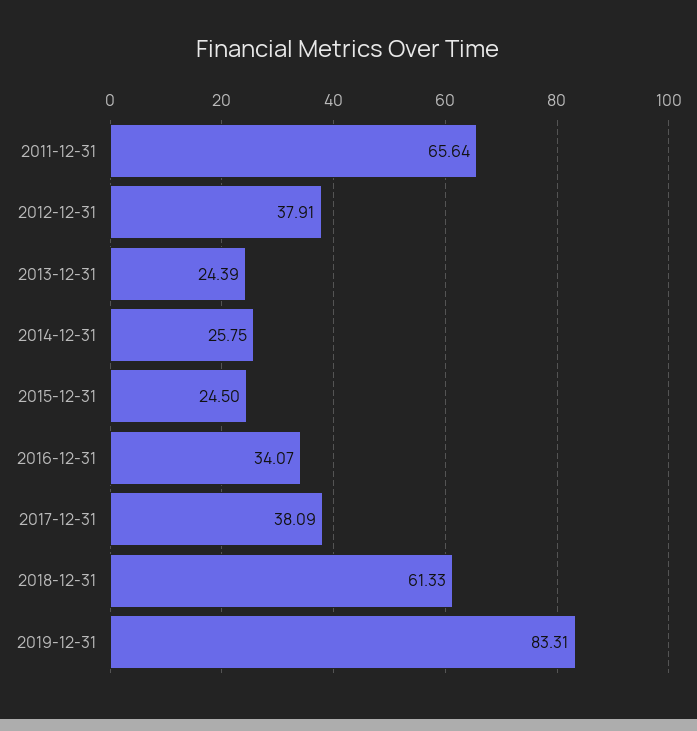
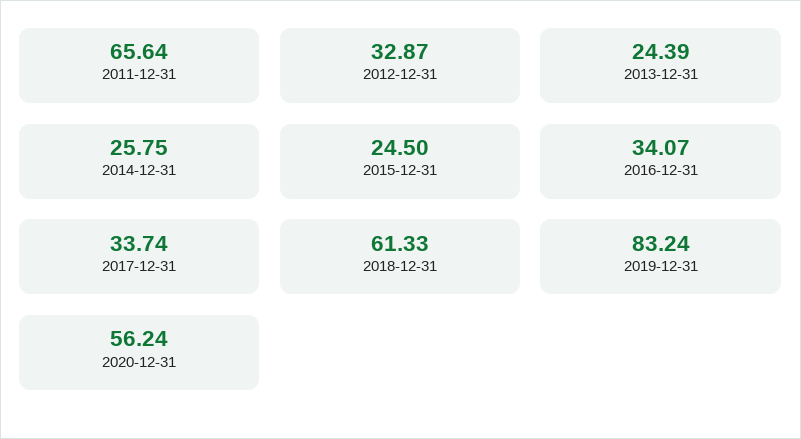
2012-12-31: 37.91 -> 32.87
2017-12-31: 38.09 -> 33.74
2019-12-31: 83.31 -> 83.24
2020-12-31: none -> 56.24

